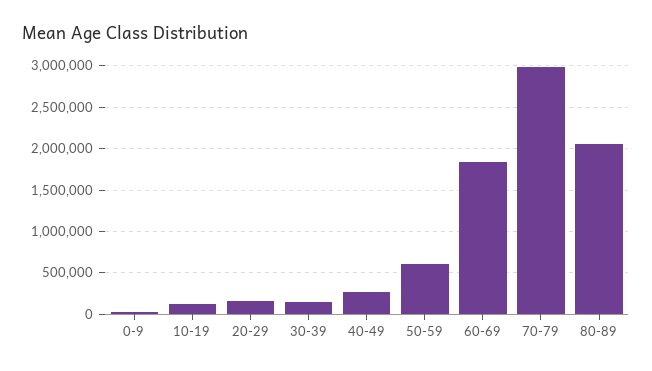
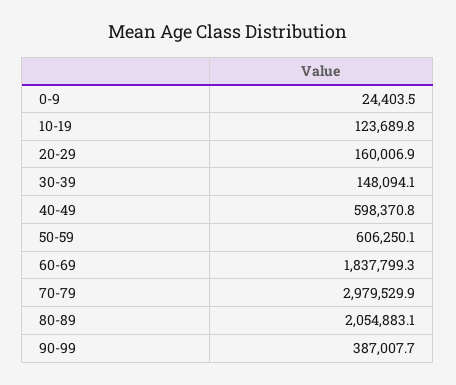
40-49: 300000 -> 598370.8
90-99: none -> 387007.7

